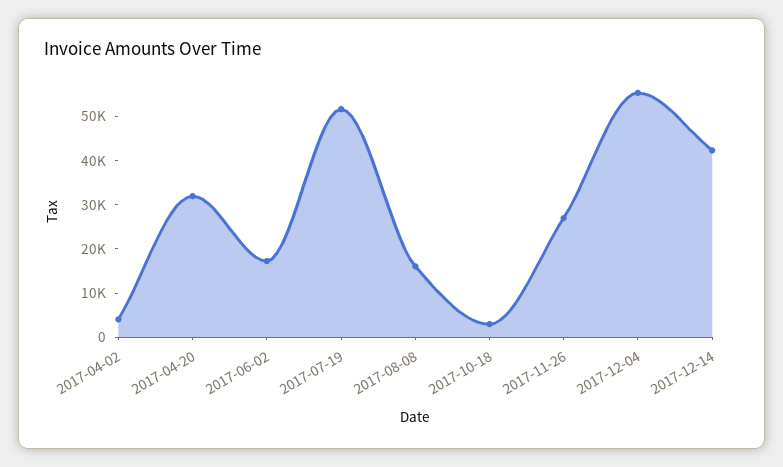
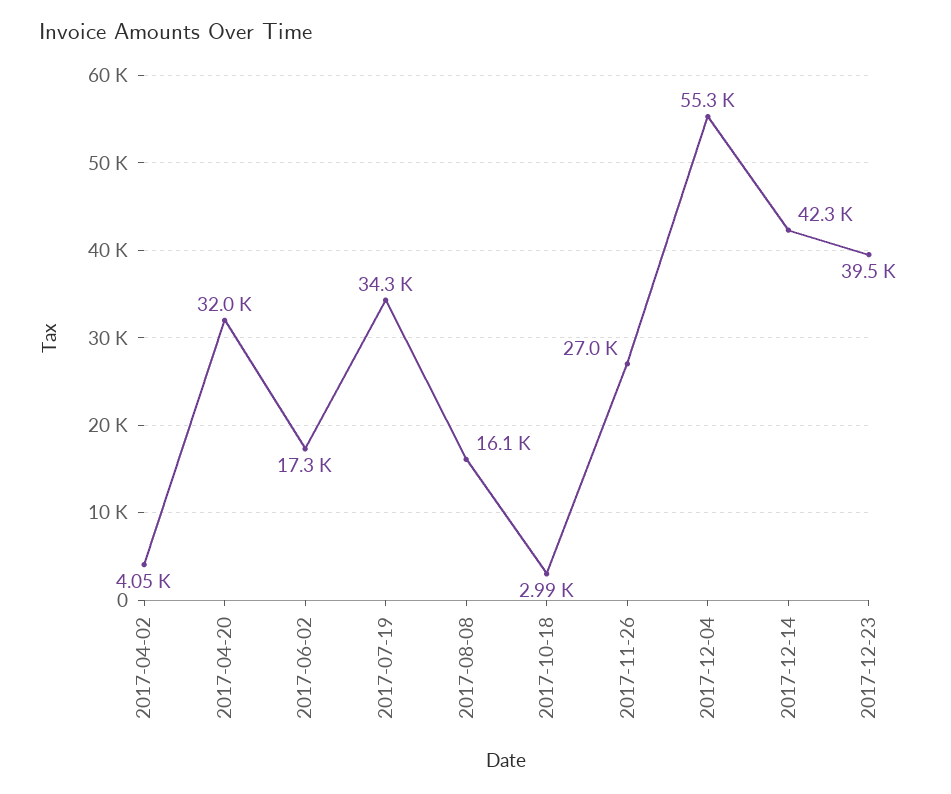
2017-07-19: 52000 -> 34300
2017-12-23: none -> 39500

